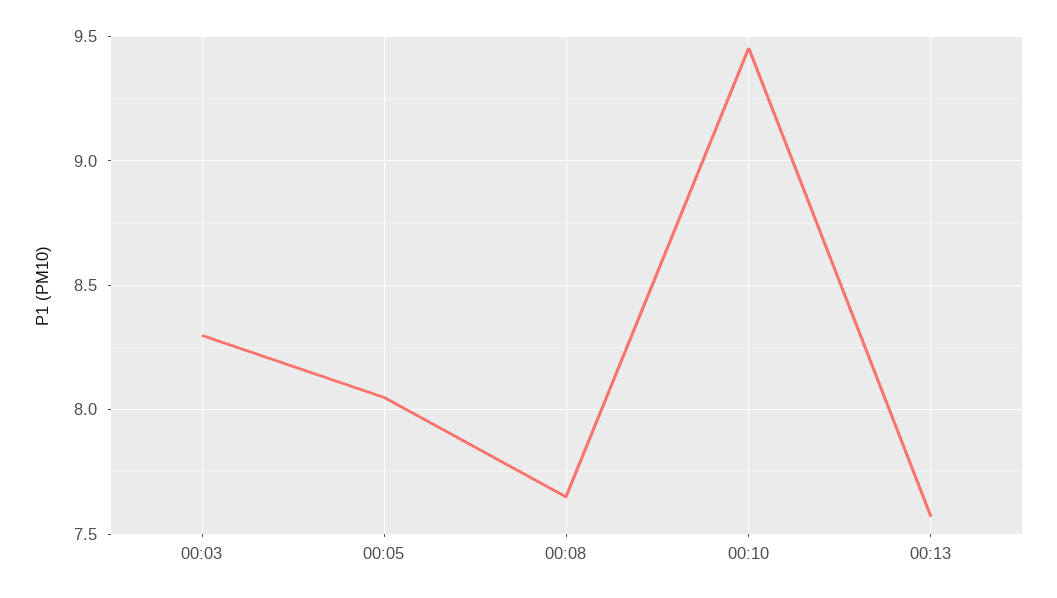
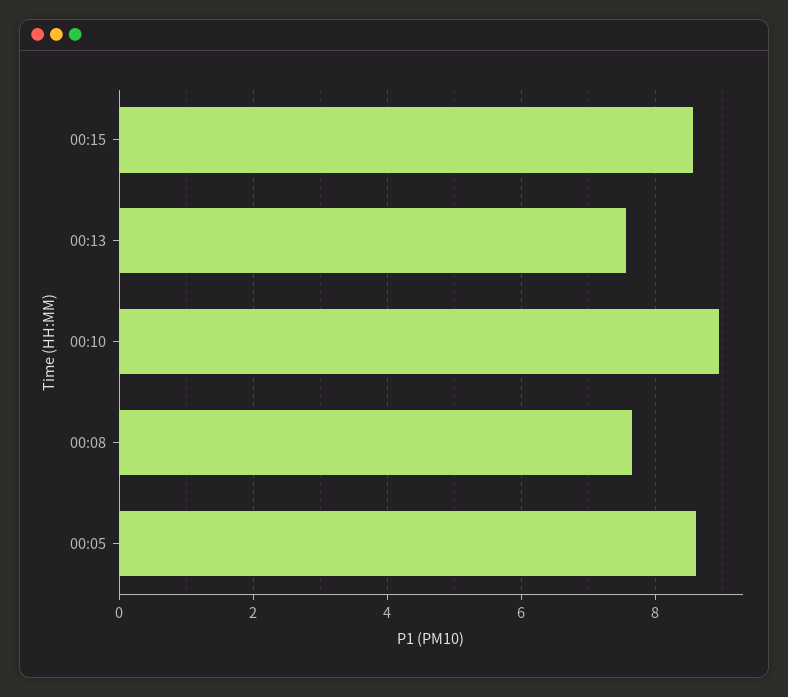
00:03: 8.3 -> none
00:05: 8.05 -> 8.6
00:10: 9.45 -> 9
00:15: none -> 8.6

